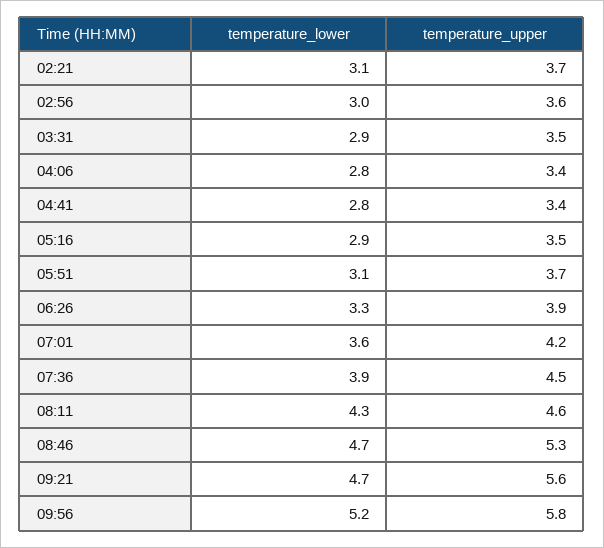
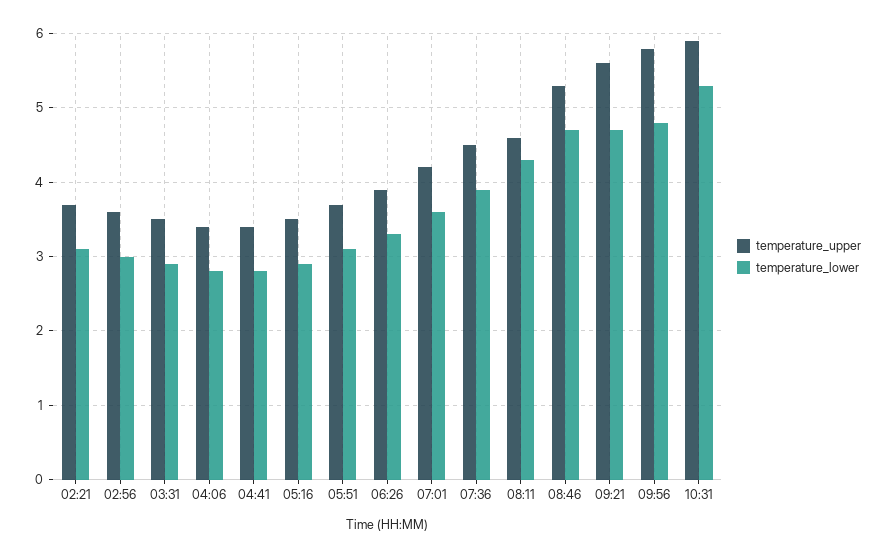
temperature_lower, 09:56: 5.2 -> 4.8
temperature_upper, 10:31: none -> 5.9
temperature_lower, 10:31: none -> 5.3

